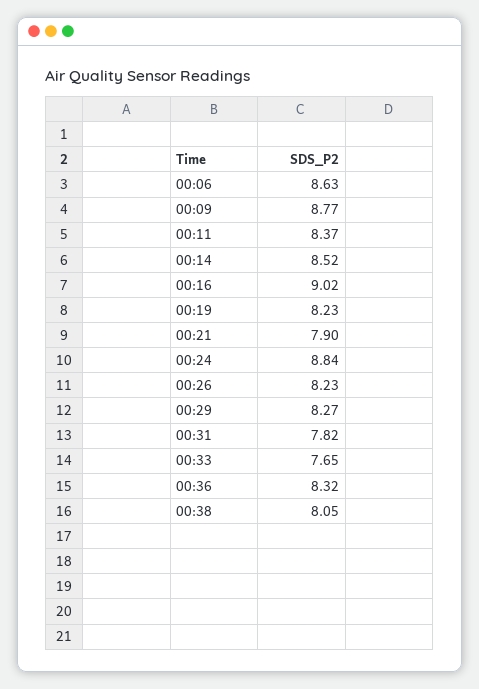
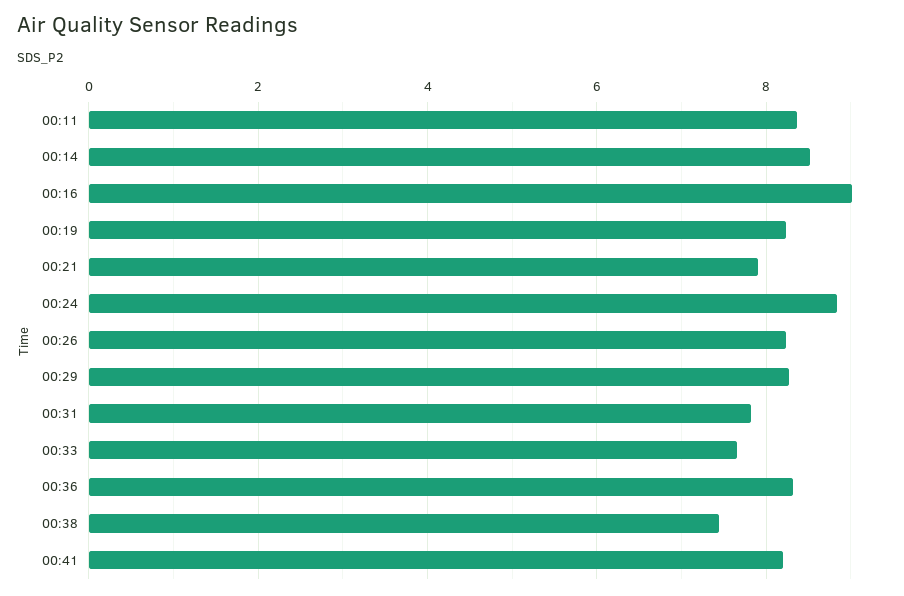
00:06: 8.63 -> none
00:09: 8.77 -> none
00:38: 8.05 -> 7.4
00:41: none -> 8.2

